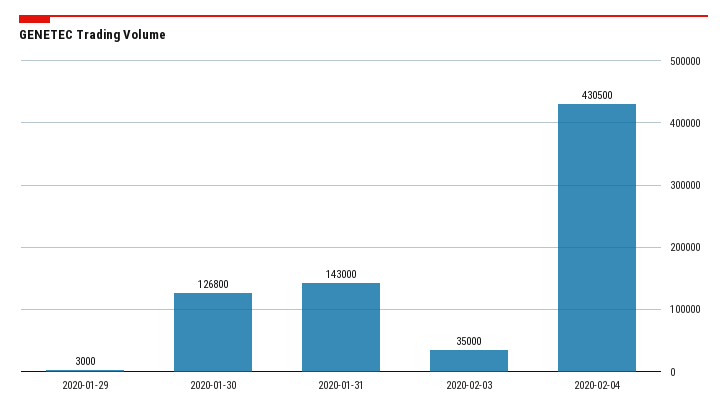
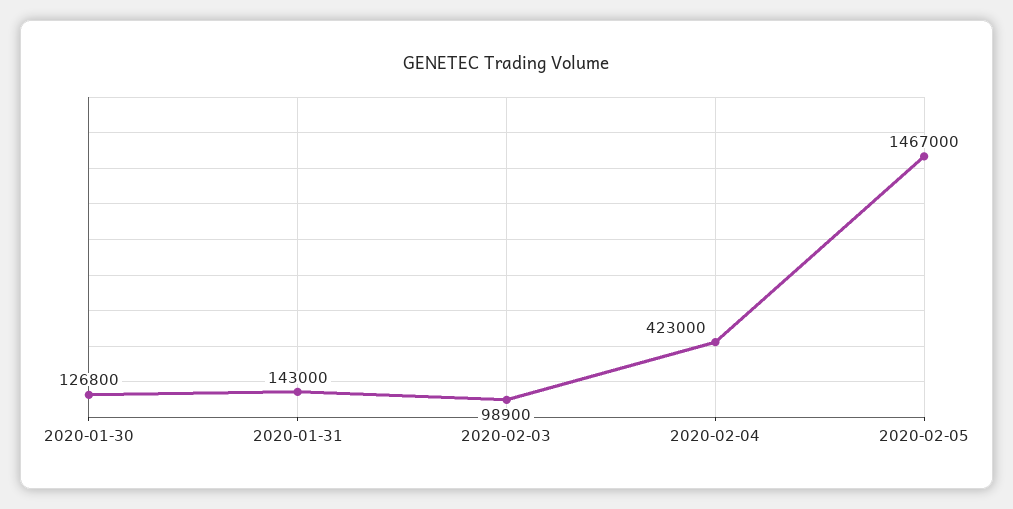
2020-01-29: 3000 -> none
2020-02-03: 35000 -> 98900
2020-02-04: 430500 -> 423000
2020-02-05: none -> 1467000

